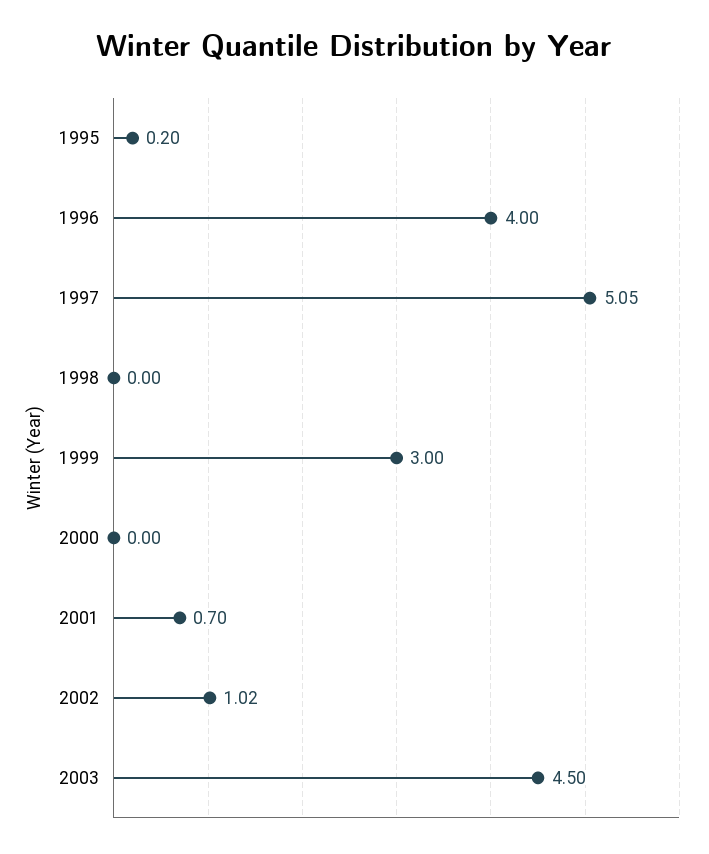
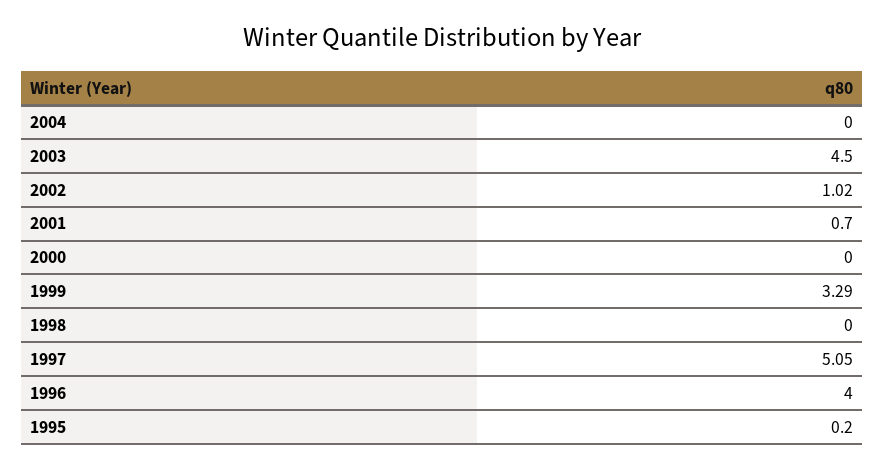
1999: 3 -> 3.29
2004: none -> 0

